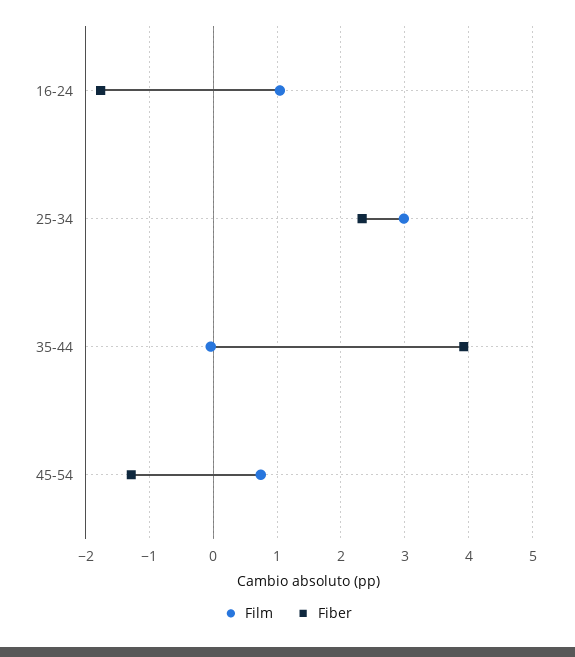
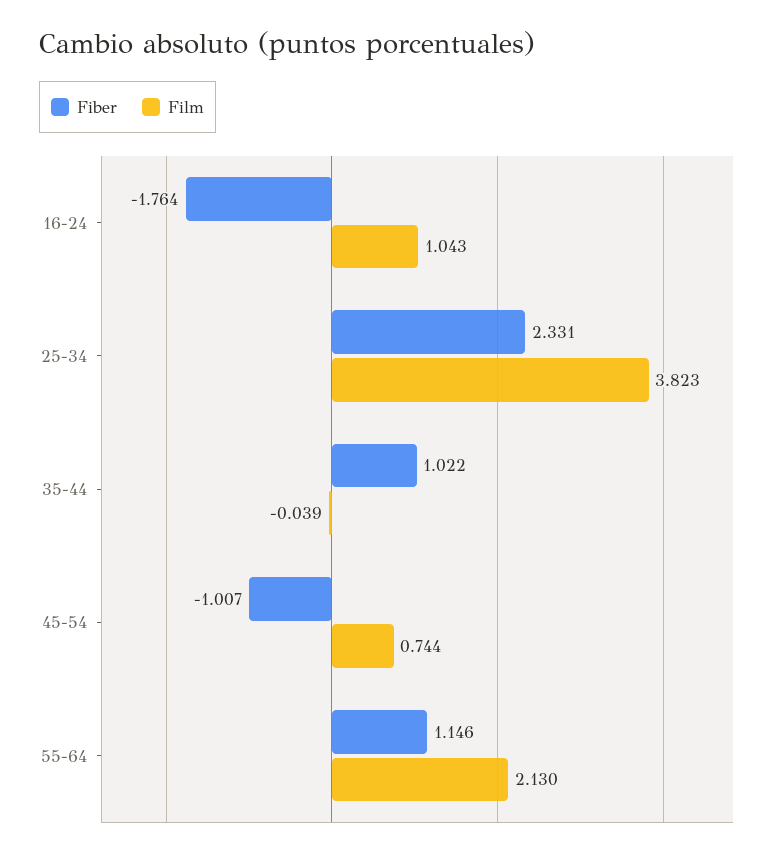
Film, 25-34: 3 -> 3.823
Fiber, 35-44: 3.9 -> 1.022
Fiber, 45-54: -1.3 -> -1.007
Fiber, 55-64: none -> 1.146
Film, 55-64: none -> 2.13

